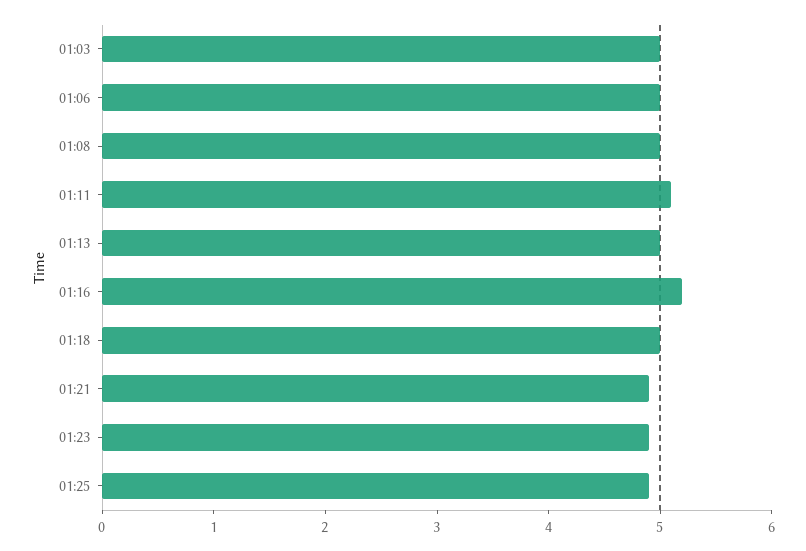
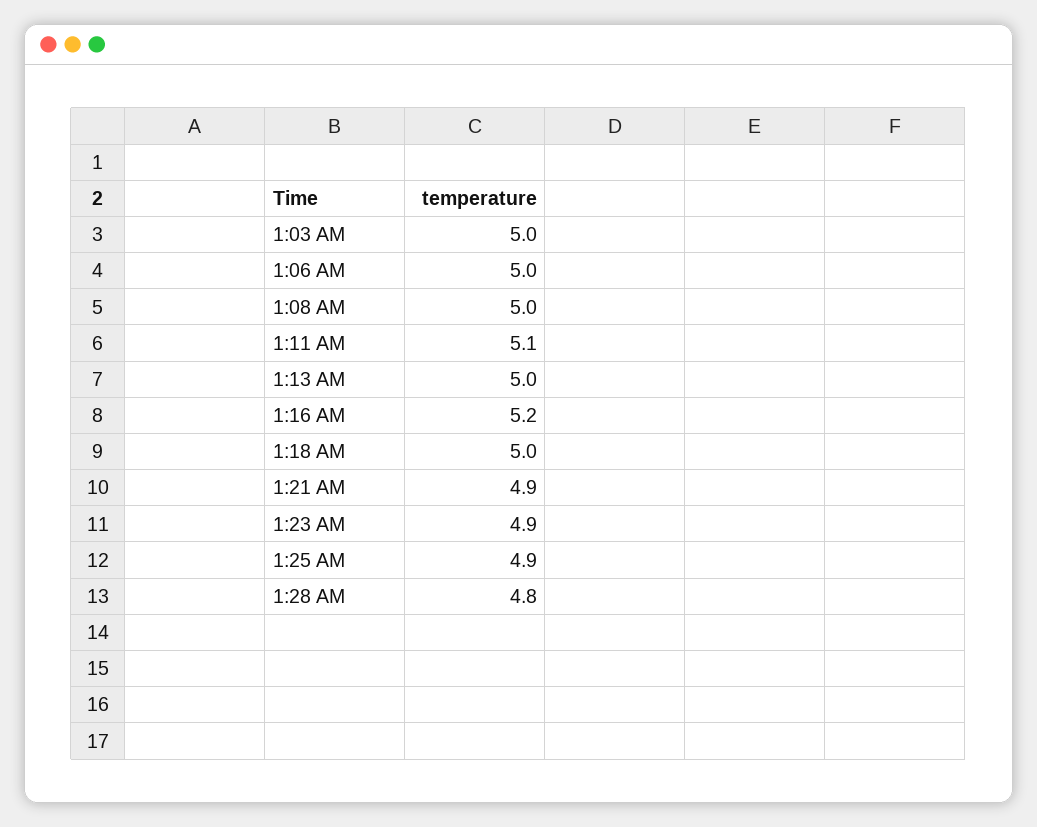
1:28 AM: none -> 4.8

